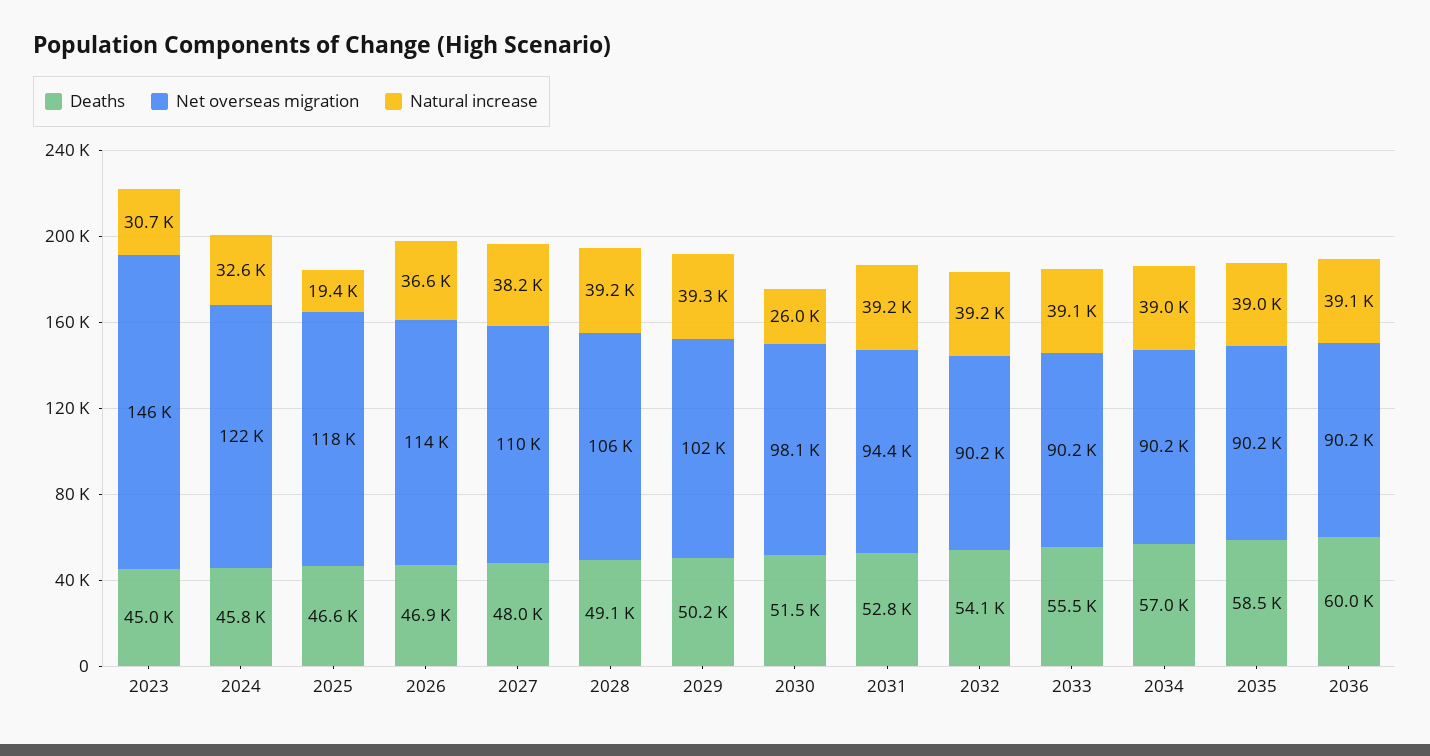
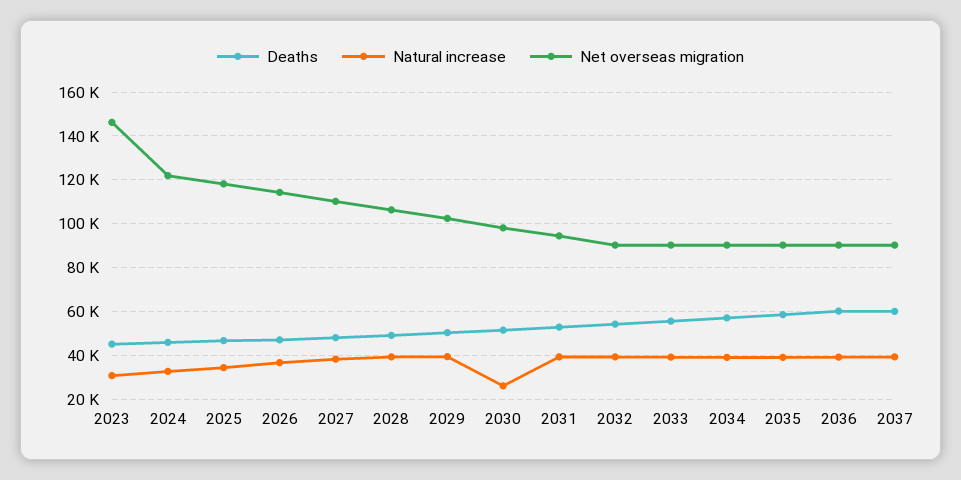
Natural increase, 2025: 19400 -> 35000
Deaths, 2037: none -> 60000
Natural increase, 2037: none -> 40000
Net overseas migration, 2037: none -> 90000

